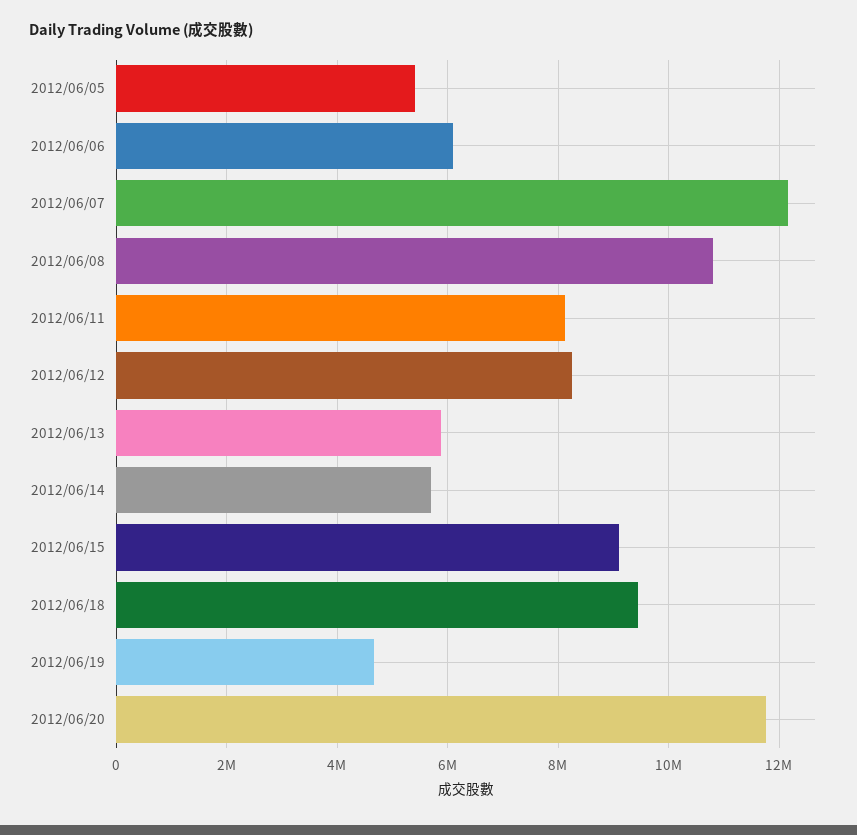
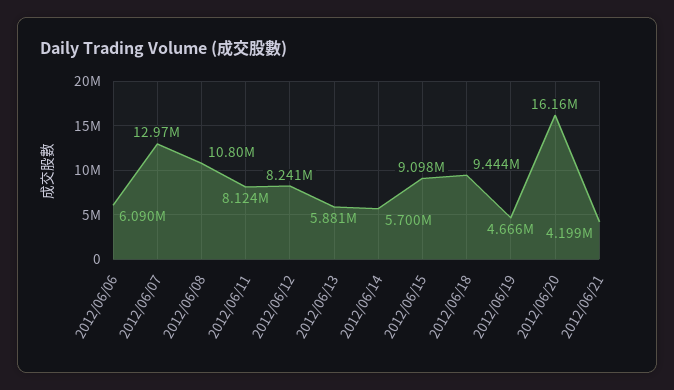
2012/06/05: 5400000 -> none
2012/06/07: 12200000 -> 12970000
2012/06/20: 11800000 -> 16160000
2012/06/21: none -> 4199000

